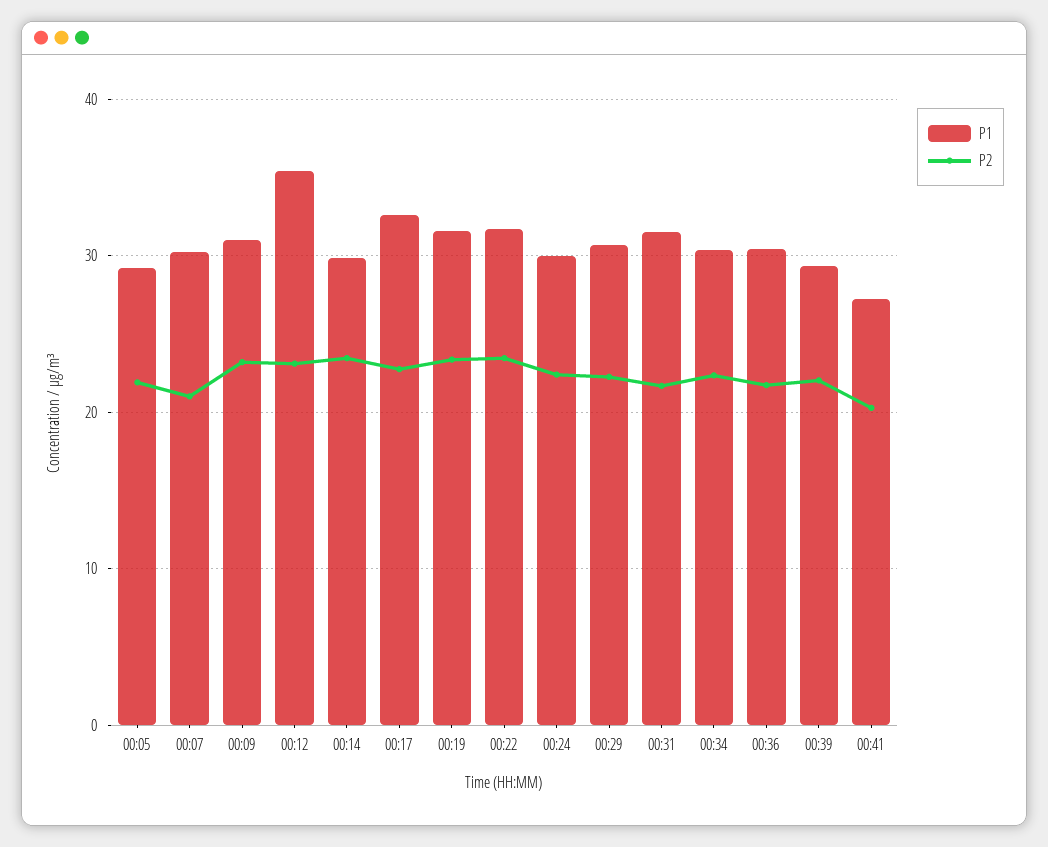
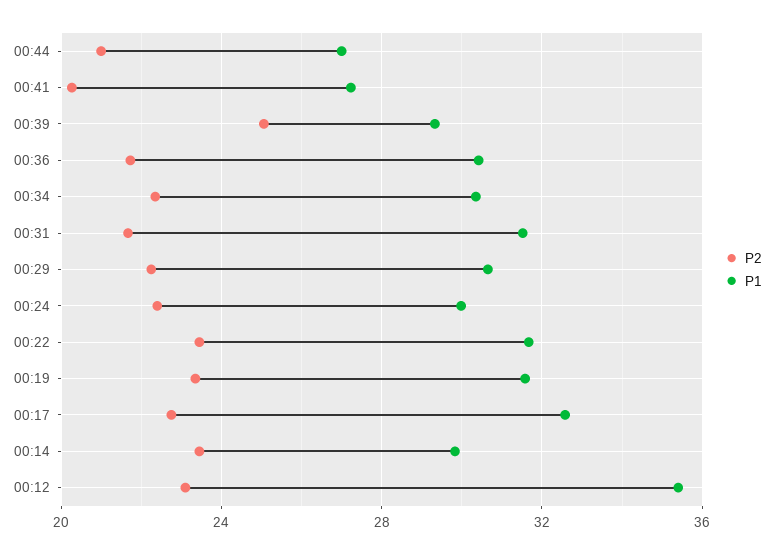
P1, 00:05: 29 -> none
P2, 00:05: 22 -> none
P1, 00:07: 30 -> none
P2, 00:07: 21 -> none
P1, 00:09: 31 -> none
P2, 00:09: 23 -> none
P2, 00:39: 22 -> 25
P2, 00:44: none -> 21
P1, 00:44: none -> 27

